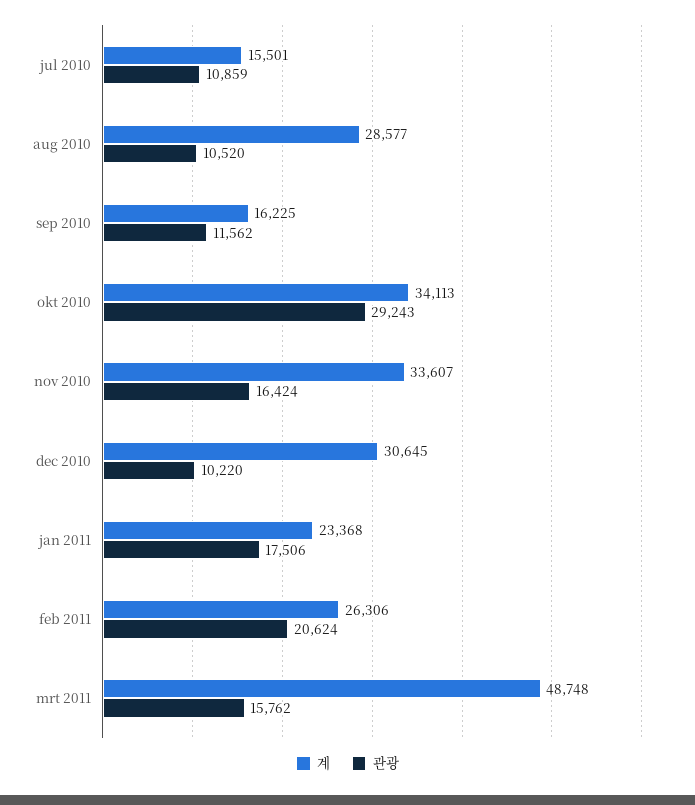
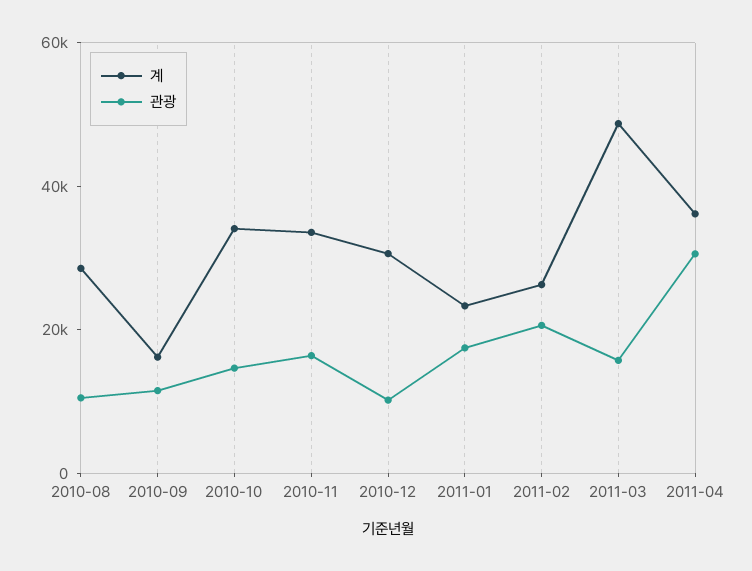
계, jul 2010: 15501 -> none
관광, jul 2010: 10859 -> none
관광, okt 2010: 29243 -> 15000
계, 2011-04: none -> 35000
관광, 2011-04: none -> 30000

